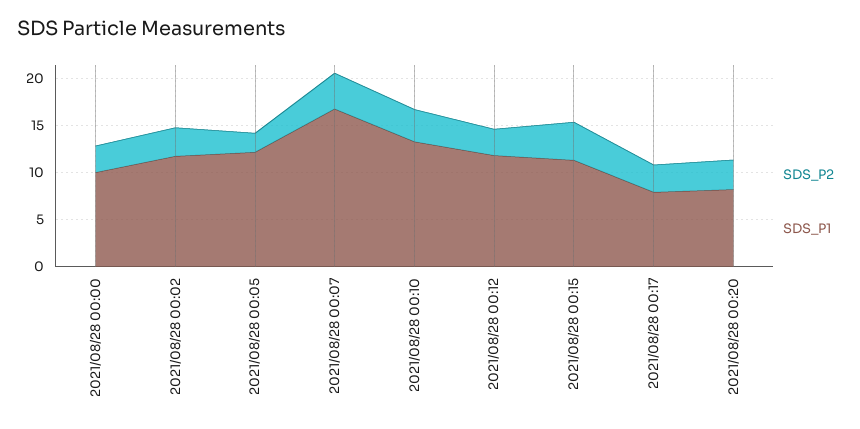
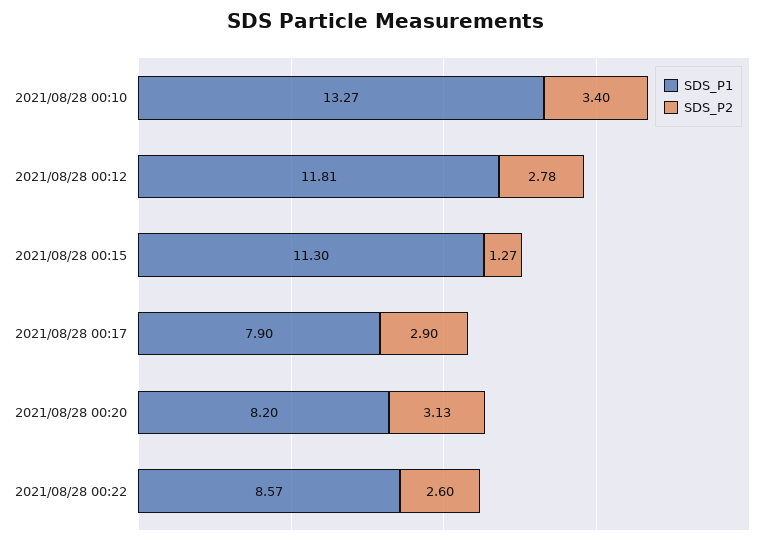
SDS_P2, 2021/08/28 00:00: 3 -> none
SDS_P1, 2021/08/28 00:00: 10 -> none
SDS_P2, 2021/08/28 00:02: 3 -> none
SDS_P1, 2021/08/28 00:02: 12 -> none
SDS_P2, 2021/08/28 00:05: 2 -> none
SDS_P1, 2021/08/28 00:05: 12 -> none
SDS_P2, 2021/08/28 00:07: 4 -> none
SDS_P1, 2021/08/28 00:07: 17 -> none
SDS_P2, 2021/08/28 00:15: 4 -> 1.27
SDS_P1, 2021/08/28 00:22: none -> 8.57
SDS_P2, 2021/08/28 00:22: none -> 2.6

